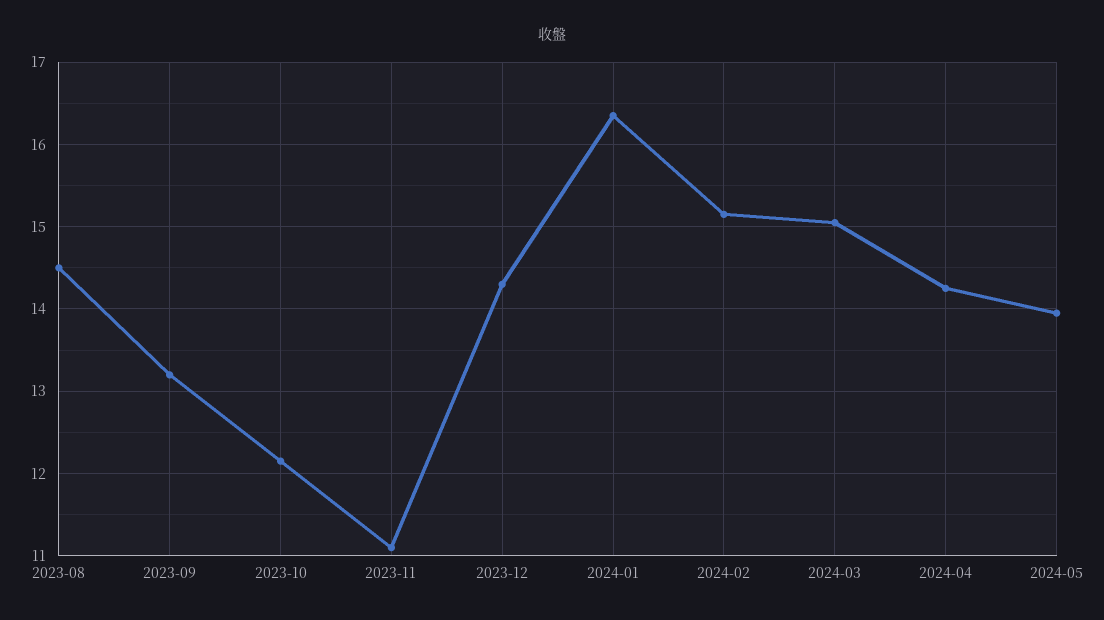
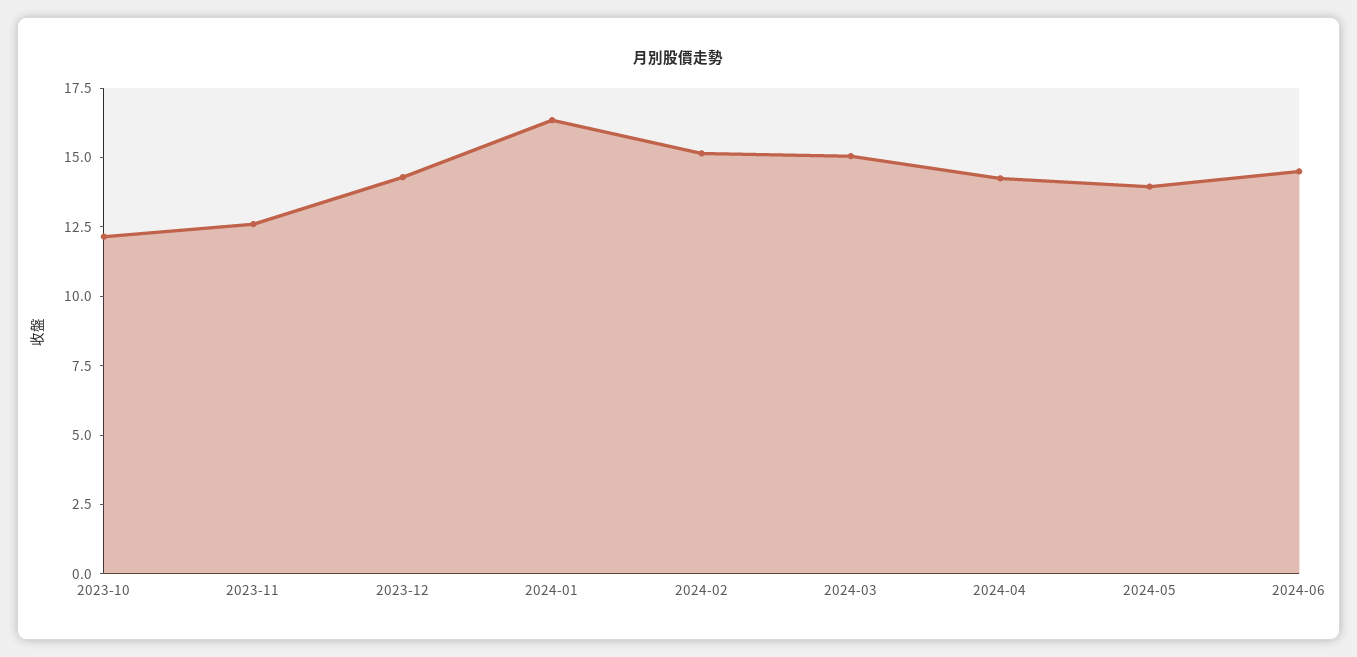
2023-08: 14.5 -> none
2023-09: 13.2 -> none
2023-11: 11.1 -> 12.5
2024-06: none -> 14.5

